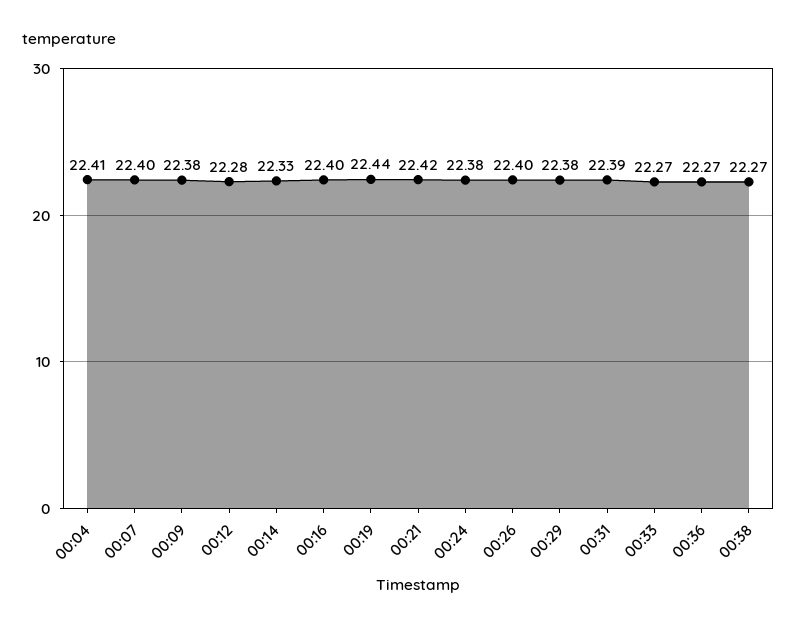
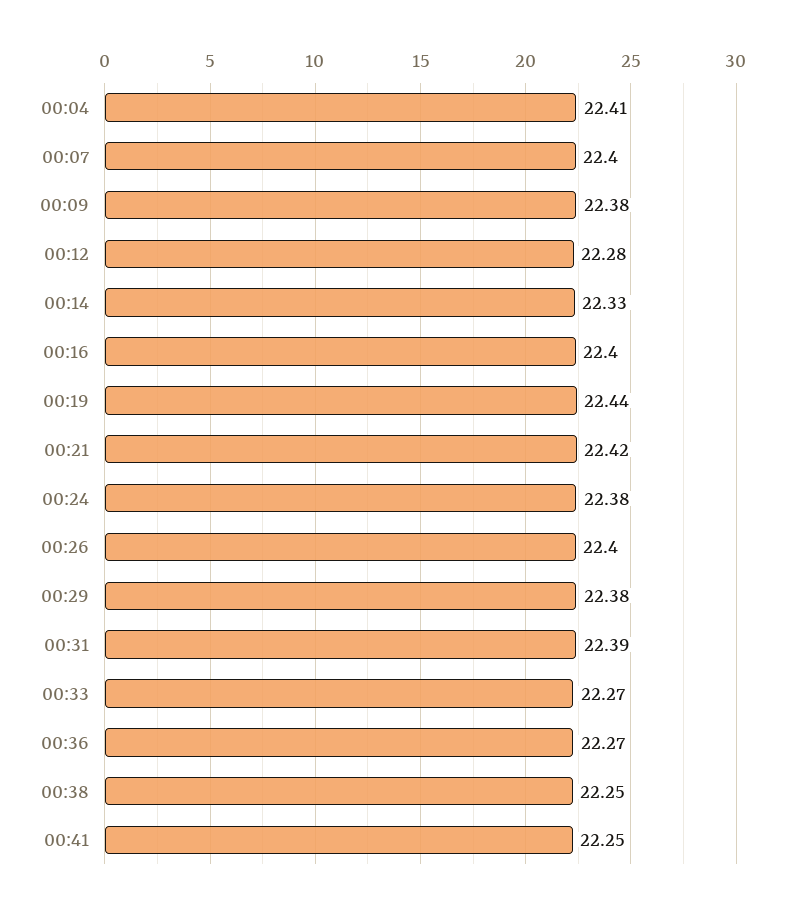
00:38: 22.27 -> 22.25
00:41: none -> 22.25

